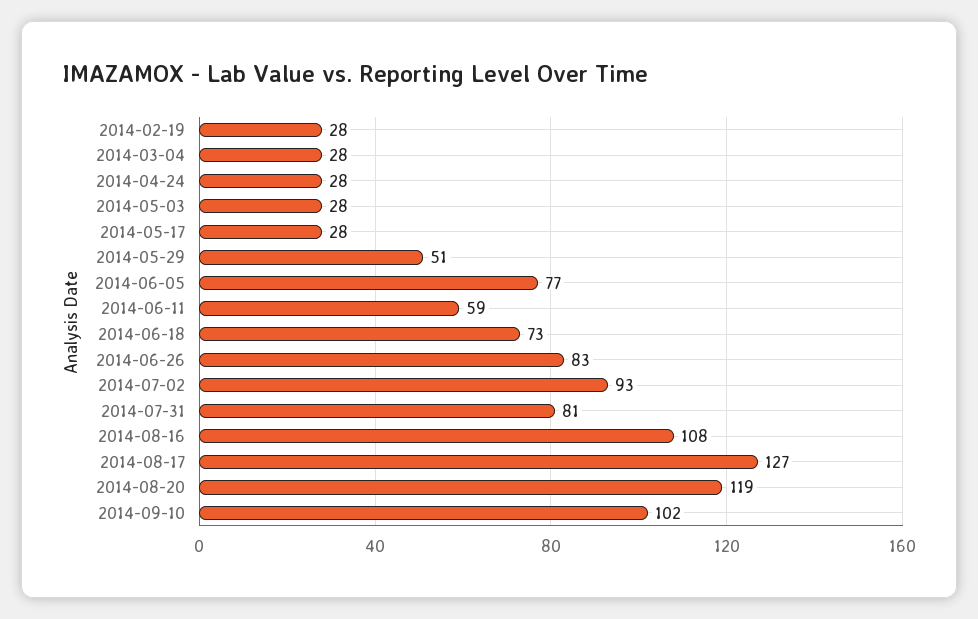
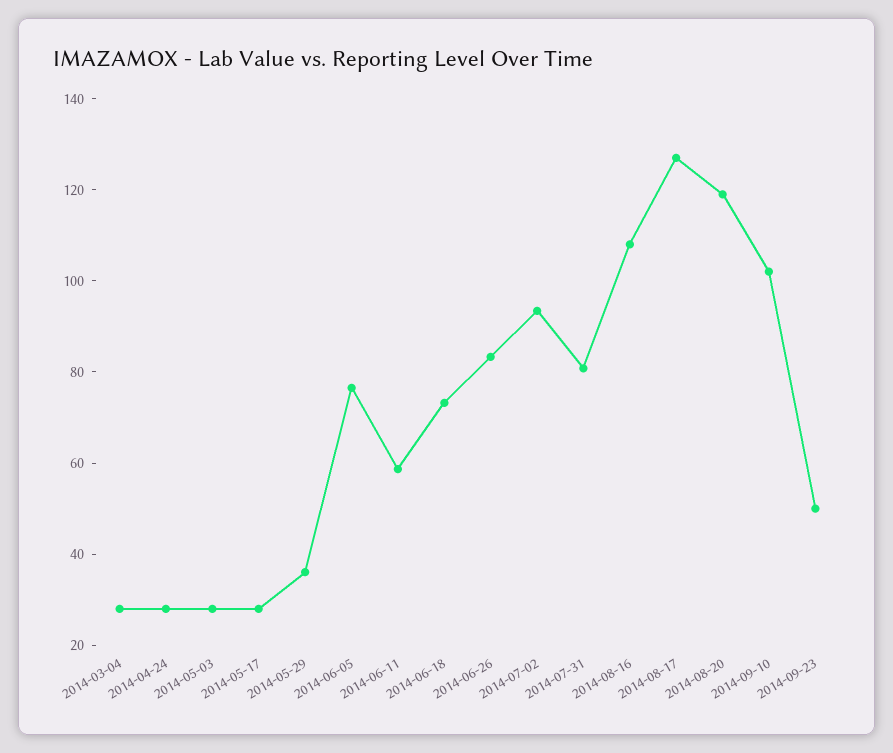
2014-02-19: 28 -> none
2014-05-29: 51 -> 35
2014-09-23: none -> 50

